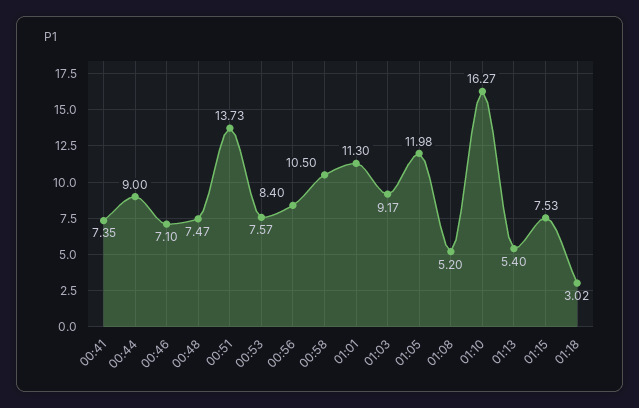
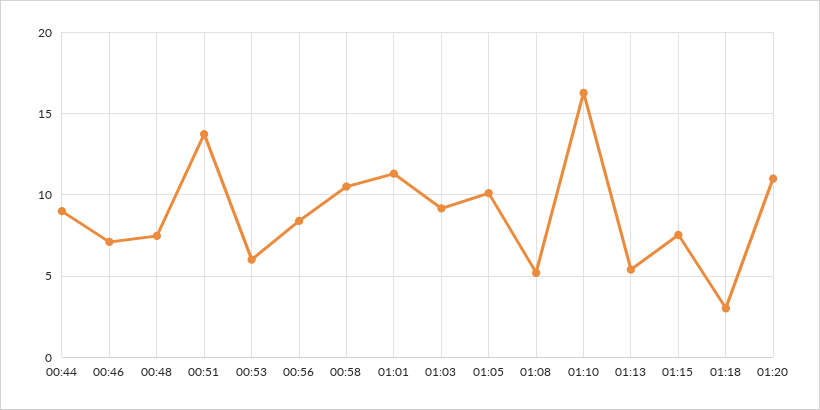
00:41: 7.35 -> none
00:53: 7.57 -> 6
01:05: 11.98 -> 10
01:20: none -> 11

